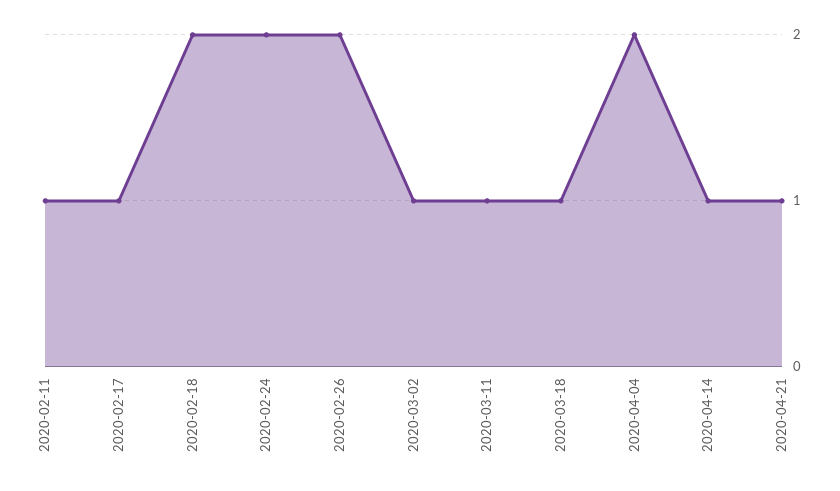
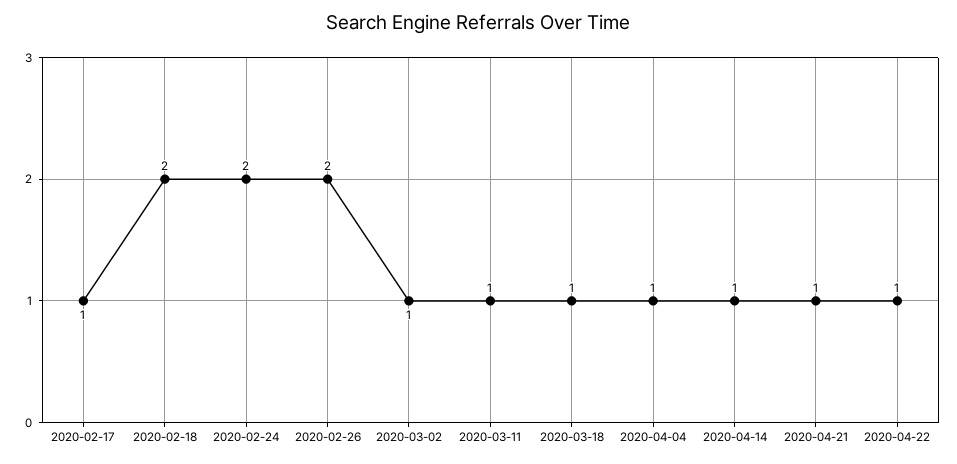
2020-02-11: 1 -> none
2020-04-04: 2 -> 1
2020-04-22: none -> 1

